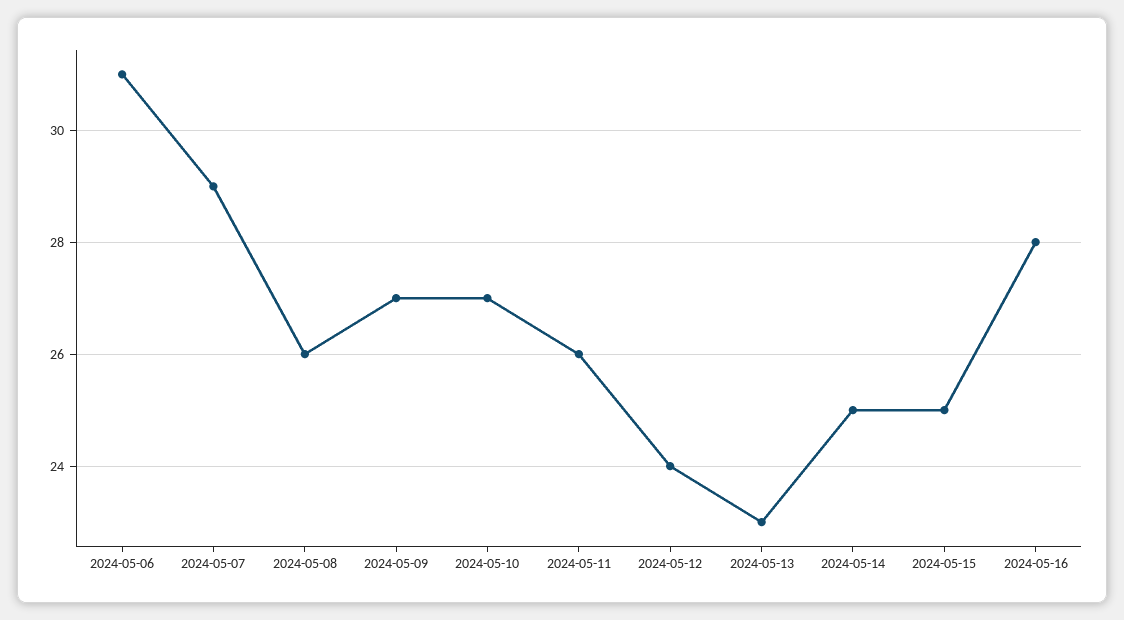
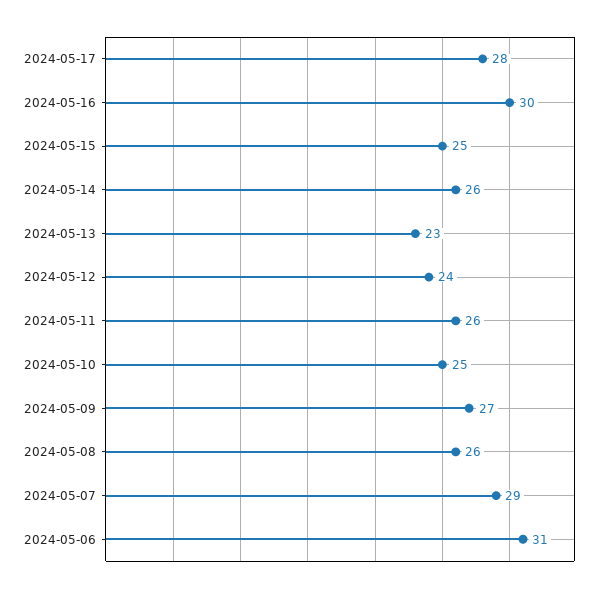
2024-05-10: 27 -> 25
2024-05-14: 25 -> 26
2024-05-16: 28 -> 30
2024-05-17: none -> 28

